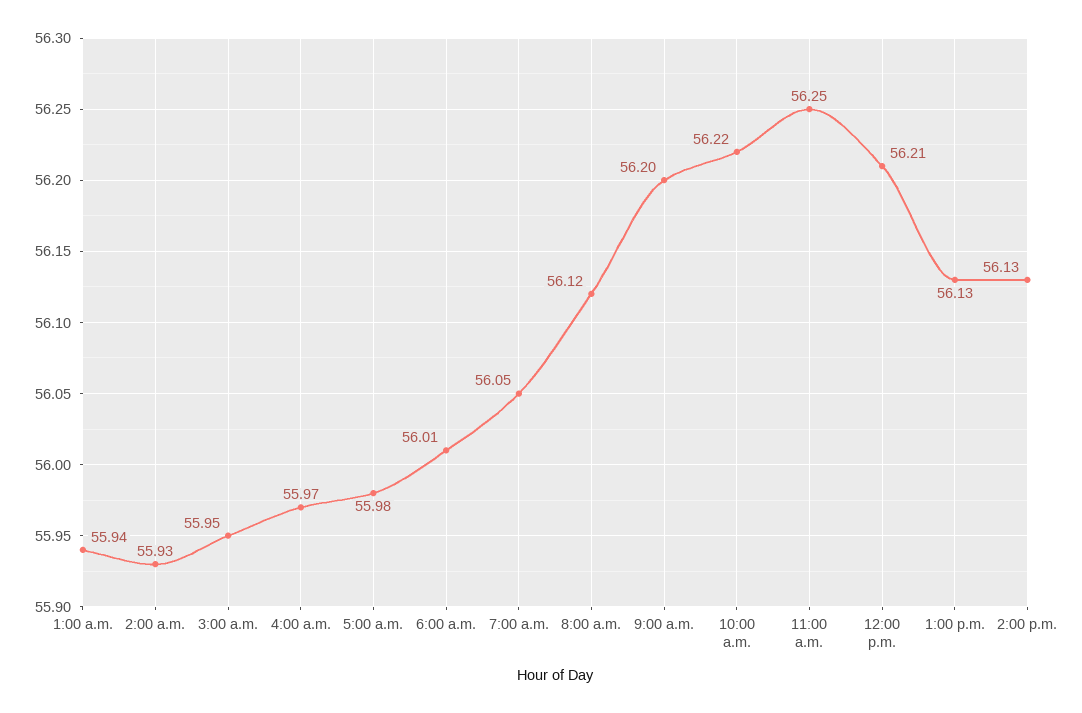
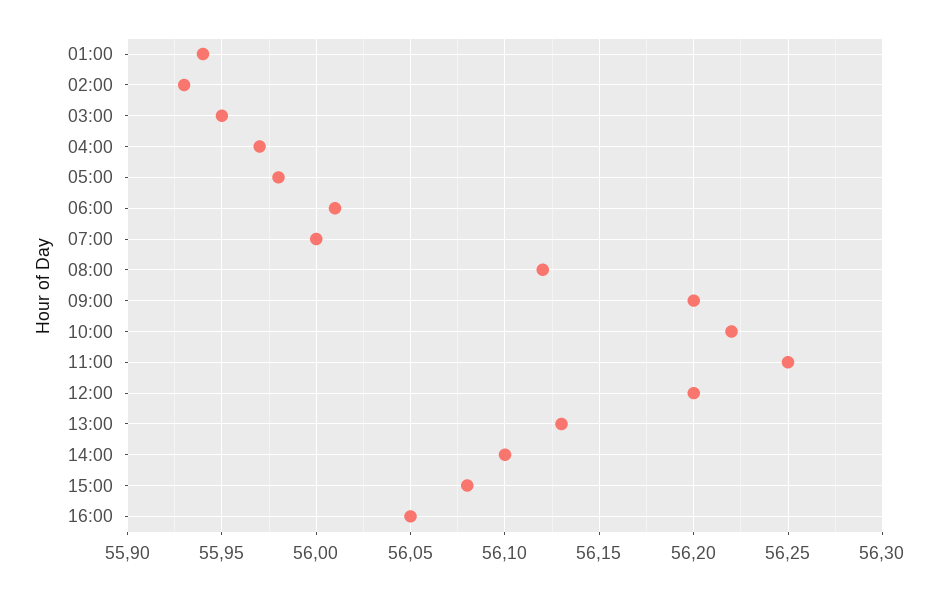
7:00 a.m.: 56.05 -> 56
12:00 p.m.: 56.21 -> 56.2
2:00 p.m.: 56.13 -> 56.1
15:00: none -> 56.08
16:00: none -> 56.05

